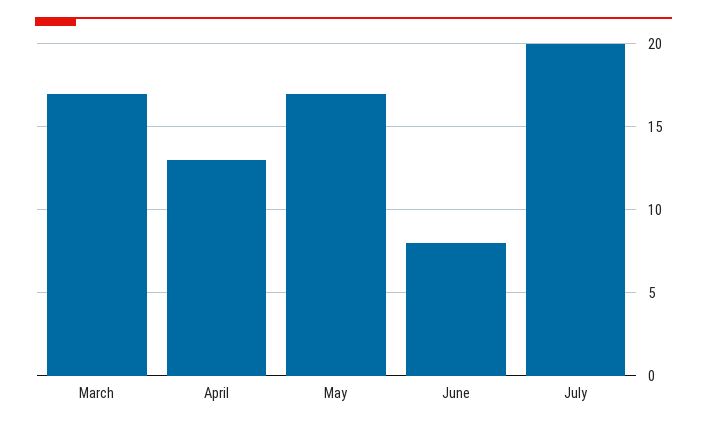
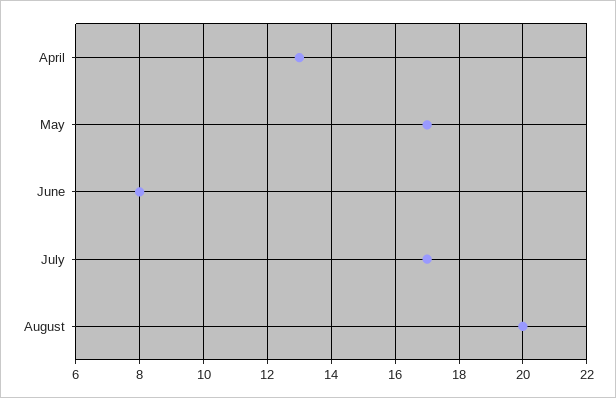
March: 17 -> none
July: 20 -> 17
August: none -> 20

